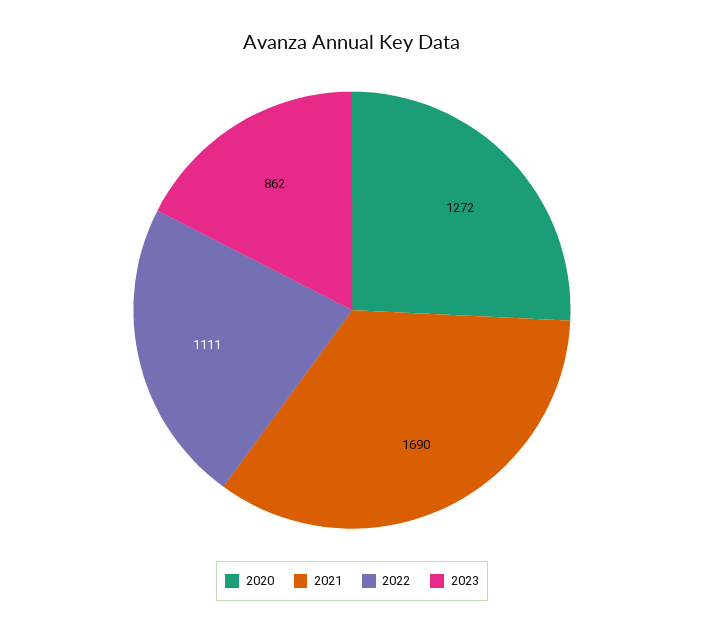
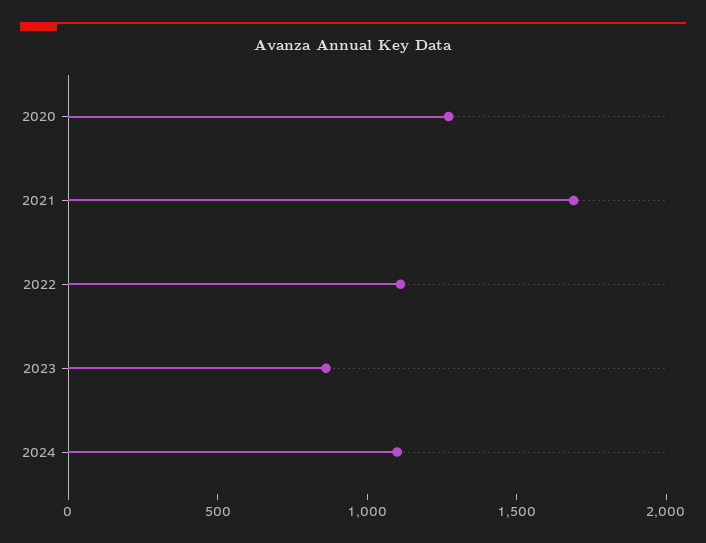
2024: none -> 1100

